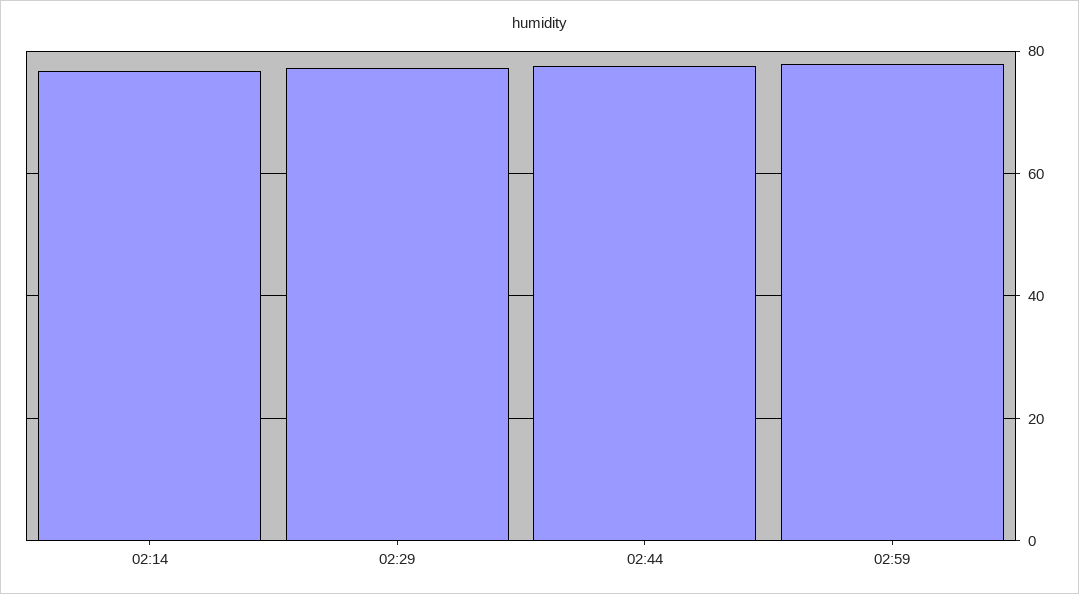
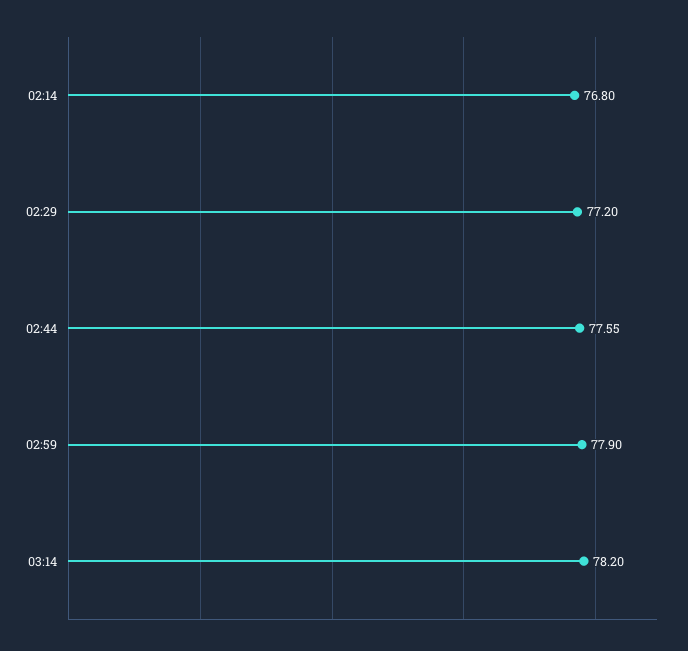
03:14: none -> 78.2

